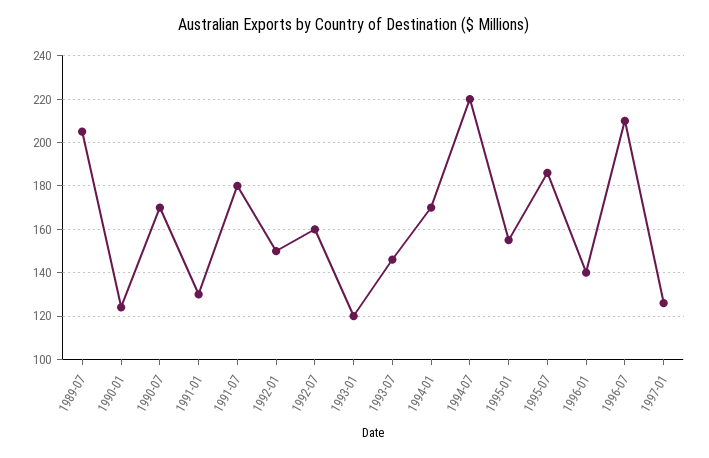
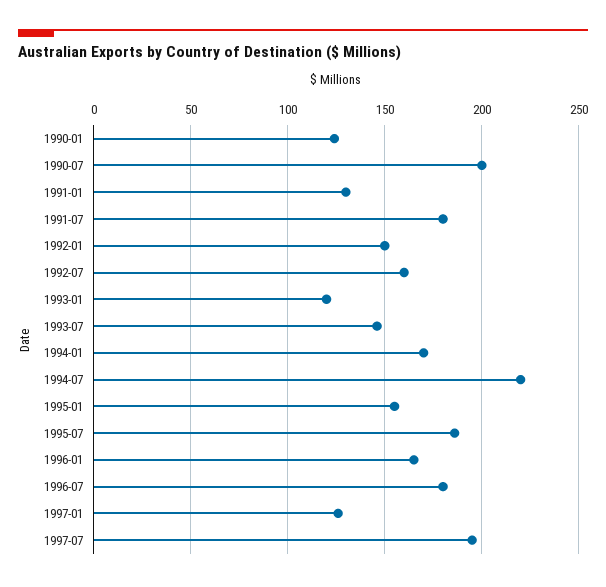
1989-07: 205 -> none
1990-07: 170 -> 200
1996-01: 140 -> 165
1996-07: 210 -> 180
1997-07: none -> 195

